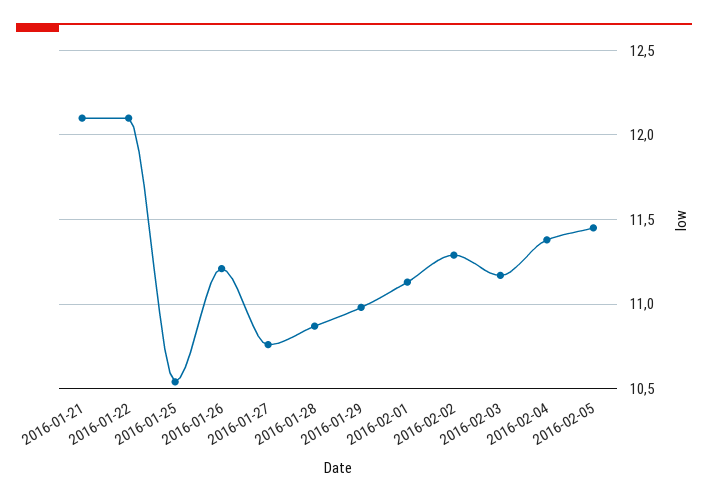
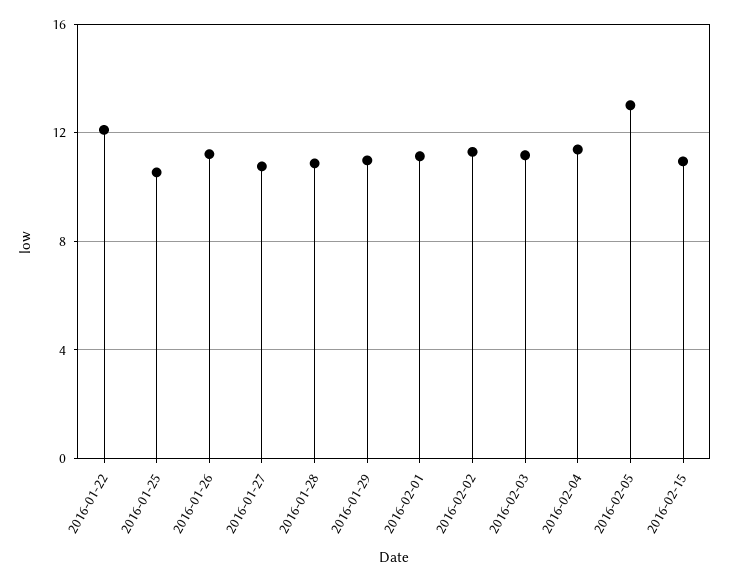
2016-01-21: 12.1 -> none
2016-02-05: 11.45 -> 13
2016-02-15: none -> 11

